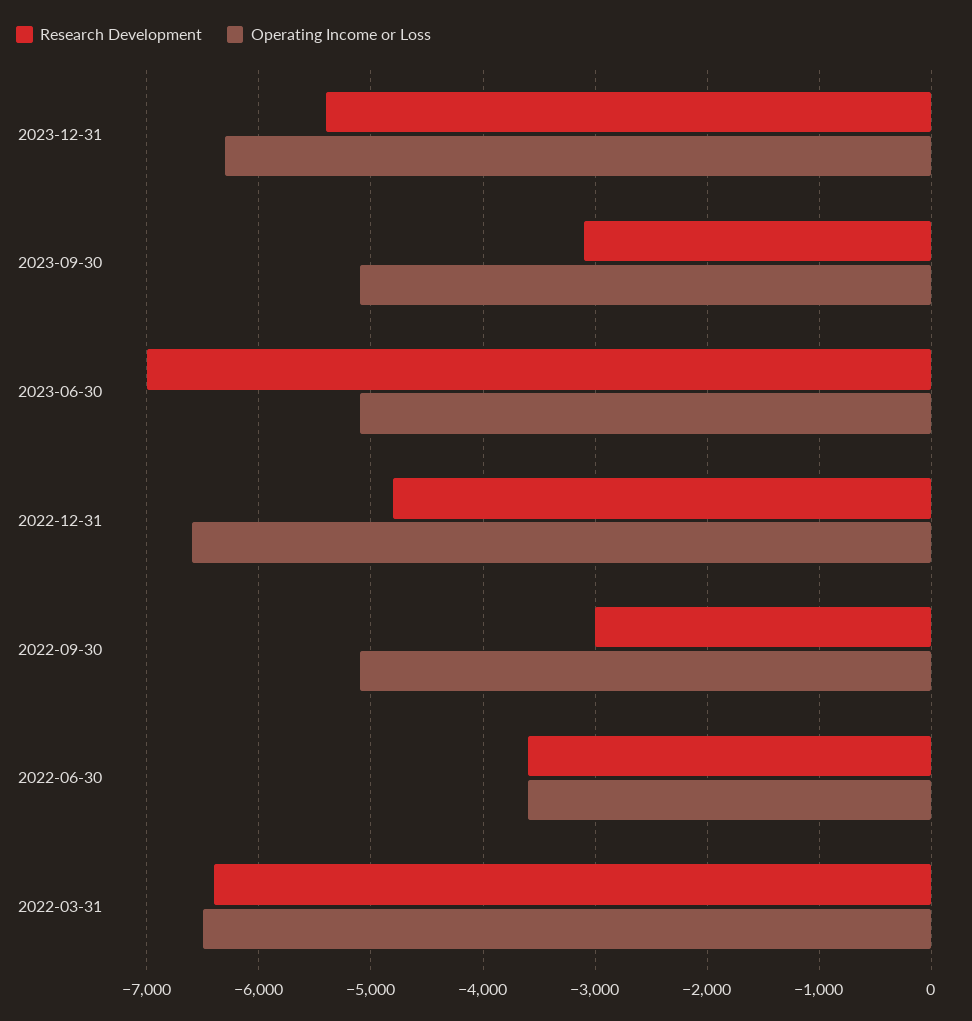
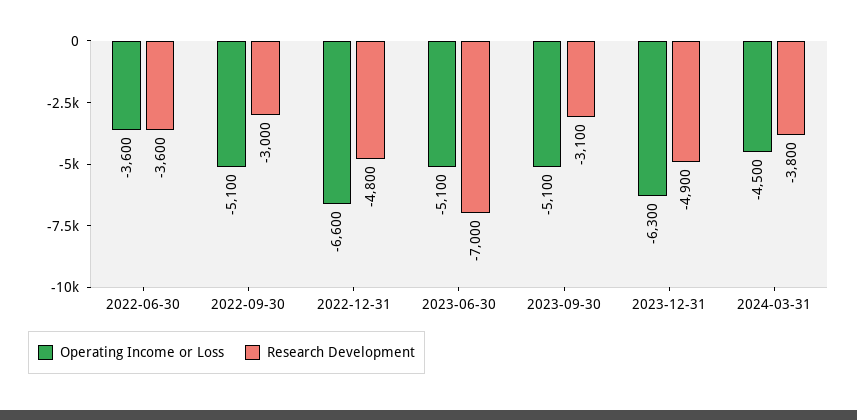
Research Development, 2023-12-31: -5400 -> -4900
Research Development, 2022-03-31: -6400 -> none
Operating Income or Loss, 2022-03-31: -6500 -> none
Operating Income or Loss, 2024-03-31: none -> -4500
Research Development, 2024-03-31: none -> -3800

